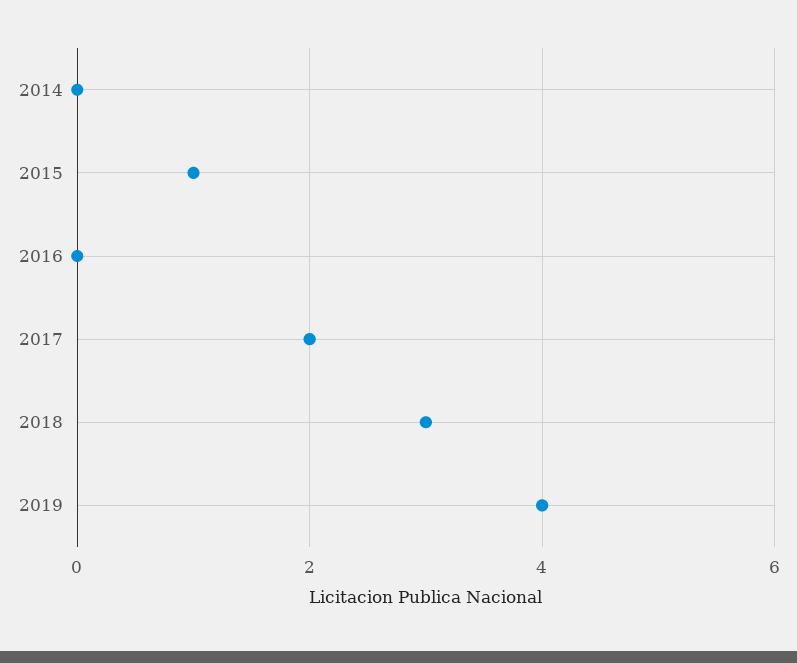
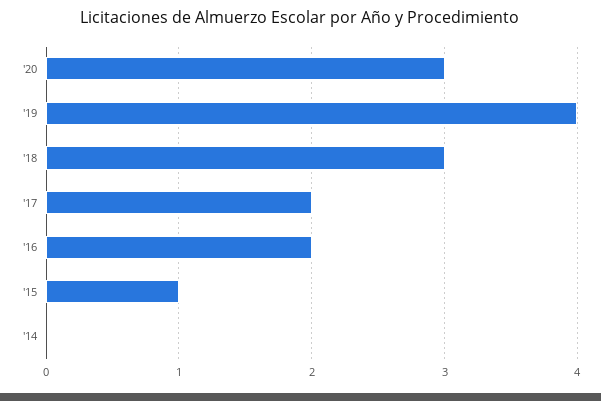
2016: 0 -> 2
'20: none -> 3

